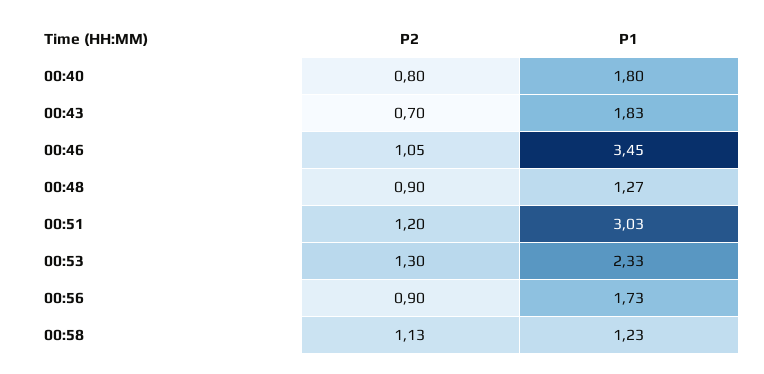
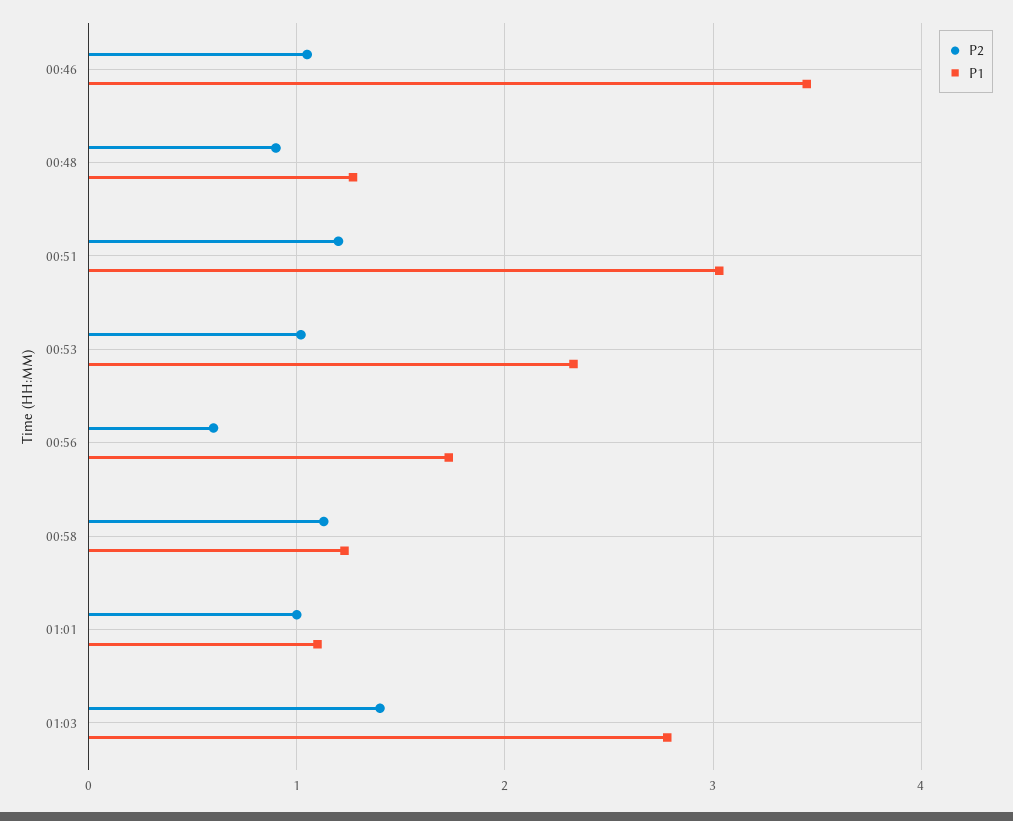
P2, 00:40: 0.8 -> none
P1, 00:40: 1.8 -> none
P2, 00:43: 0.7 -> none
P1, 00:43: 1.83 -> none
P2, 00:53: 1.3 -> 1
P2, 00:56: 0.9 -> 0.6
P2, 01:01: none -> 1
P1, 01:01: none -> 1.1
P2, 01:03: none -> 1.4
P1, 01:03: none -> 2.8

